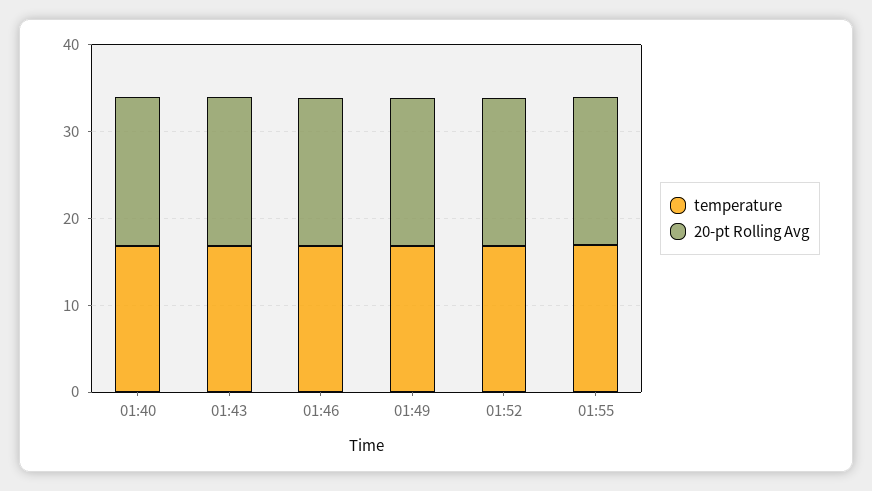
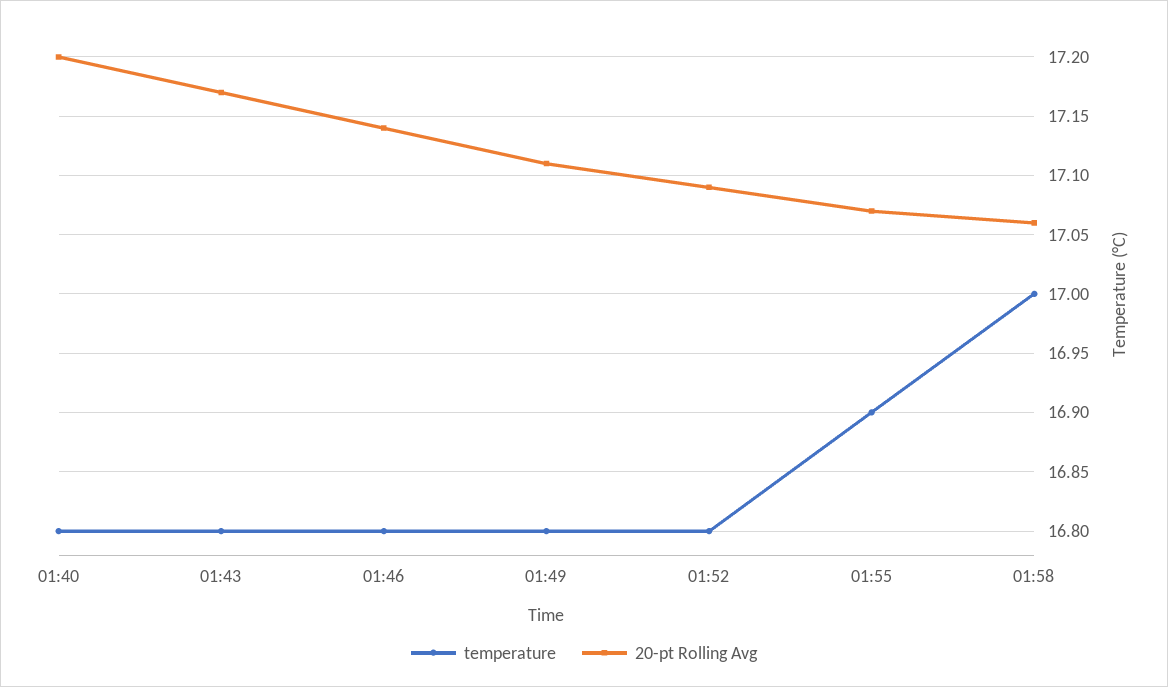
temperature, 01:58: none -> 17
20-pt Rolling Avg, 01:58: none -> 17.06

